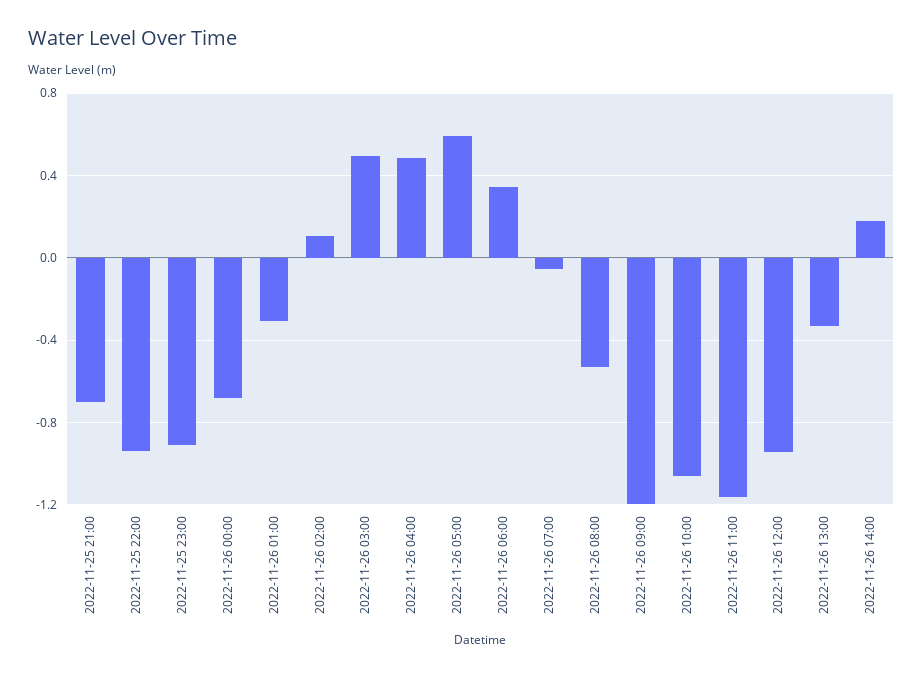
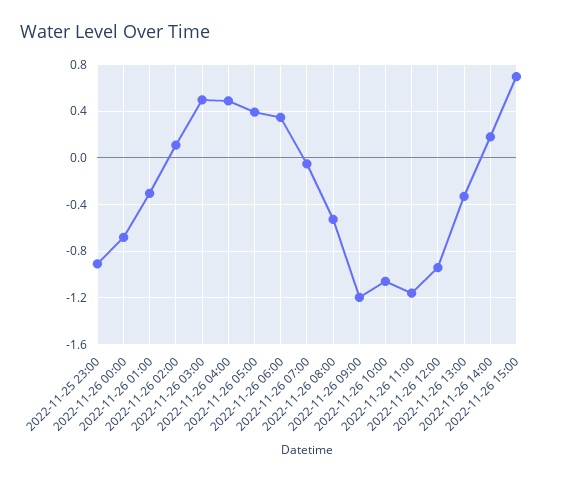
2022-11-25 21:00: -0.7 -> none
2022-11-25 22:00: -0.95 -> none
2022-11-26 05:00: 0.6 -> 0.4
2022-11-26 15:00: none -> 0.7

